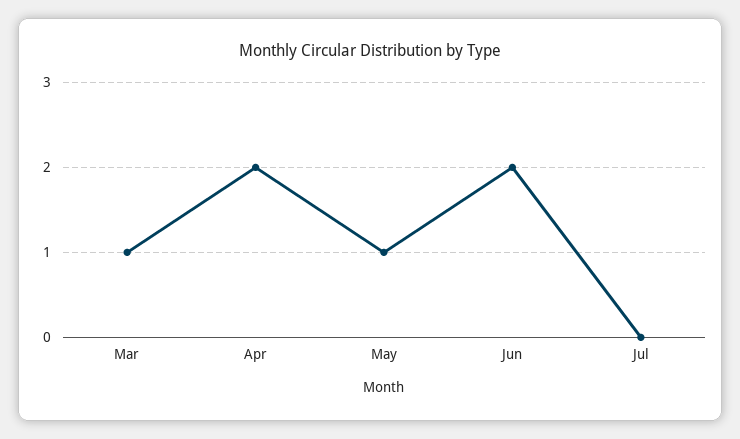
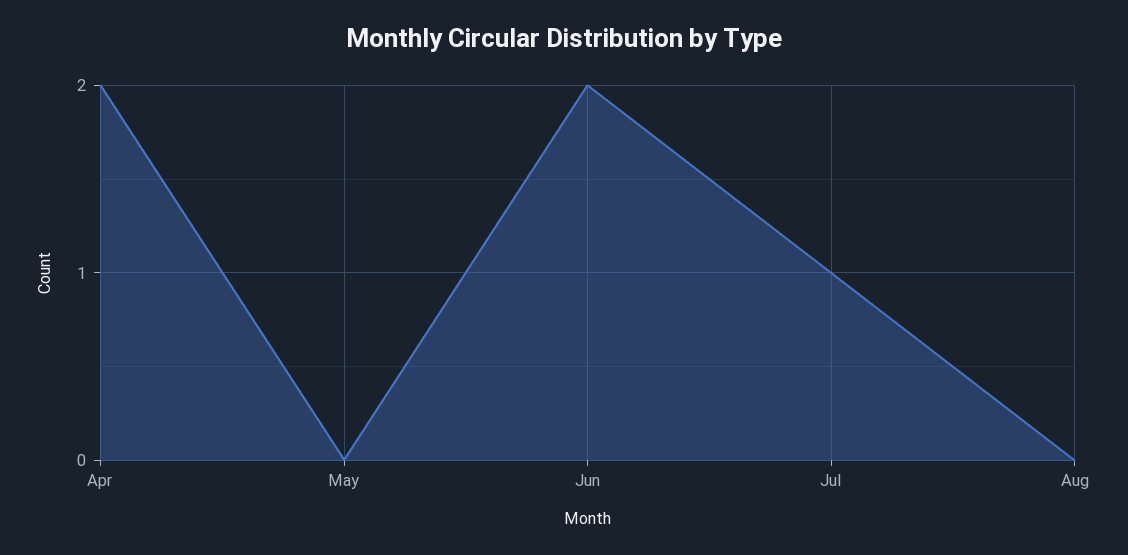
Mar: 1 -> none
May: 1 -> 0
Jul: 0 -> 1
Aug: none -> 0

